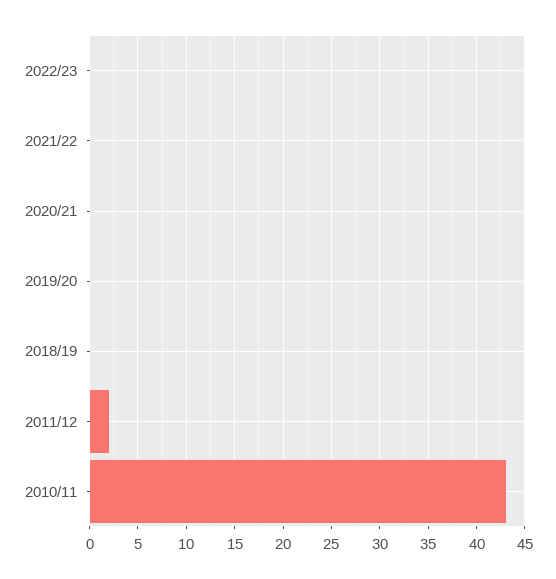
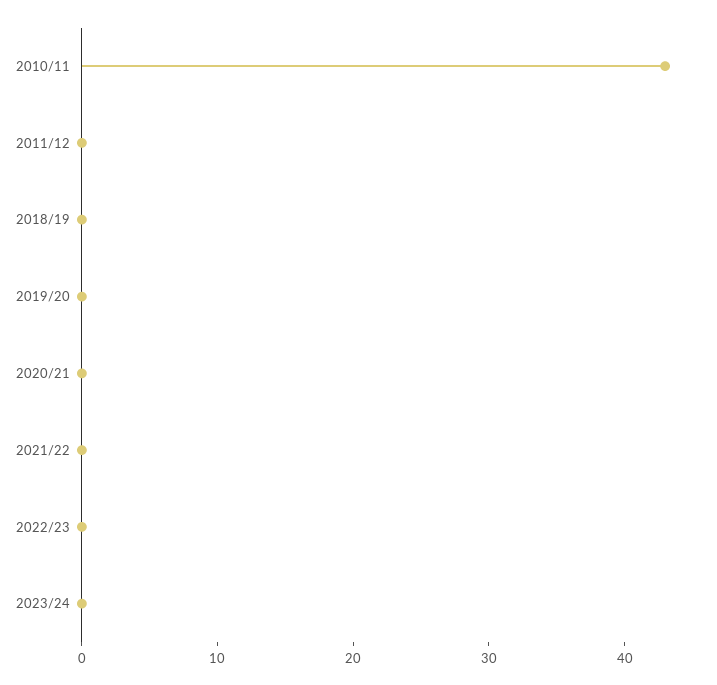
2011/12: 2 -> 0
2023/24: none -> 0

